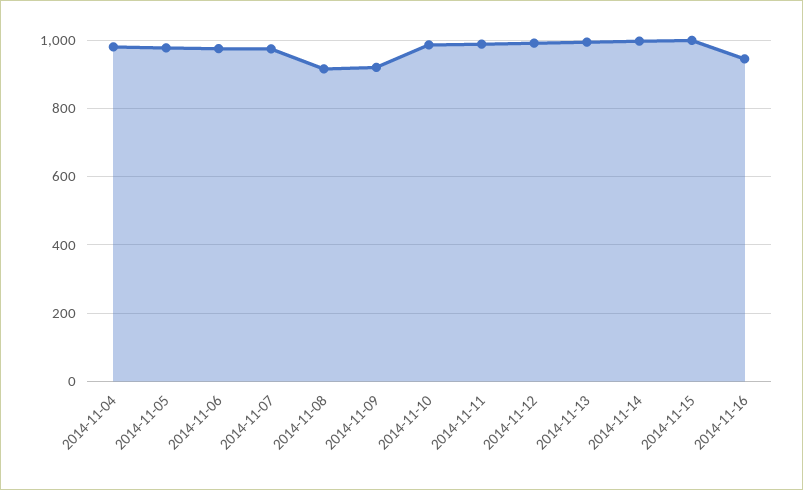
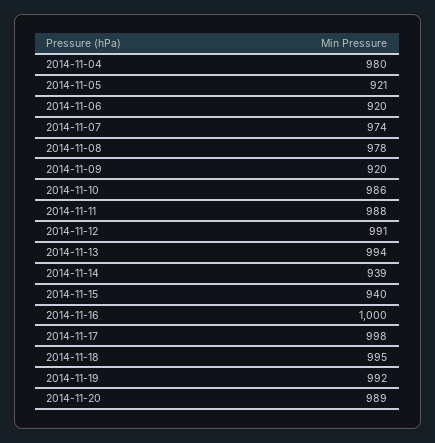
2014-11-05: 980 -> 921
2014-11-06: 980 -> 920
2014-11-08: 920 -> 978
2014-11-14: 1000 -> 939
2014-11-15: 1000 -> 940
2014-11-16: 940 -> 1000
2014-11-17: none -> 998
2014-11-18: none -> 995
2014-11-19: none -> 992
2014-11-20: none -> 989

